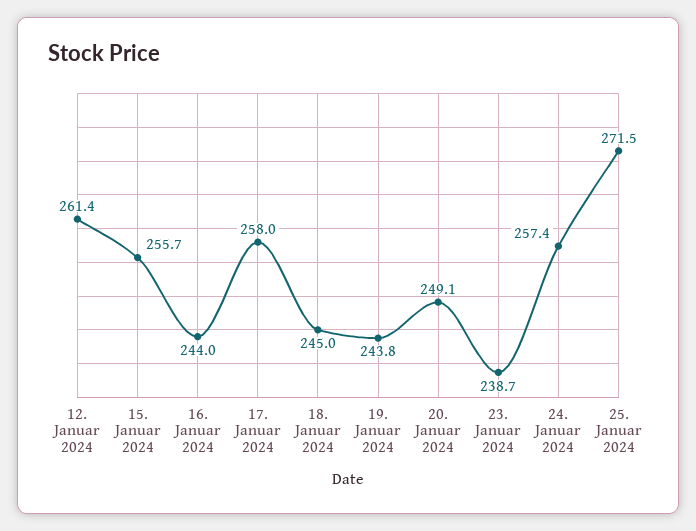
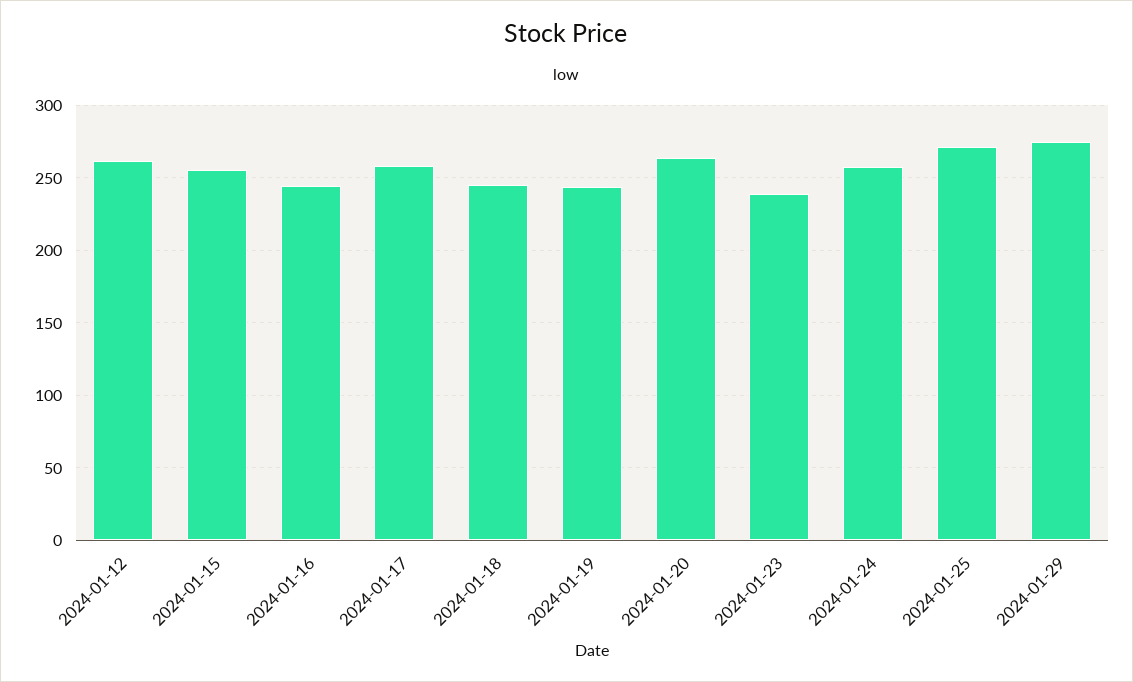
20. Januar 2024: 249.1 -> 265
2024-01-29: none -> 275

